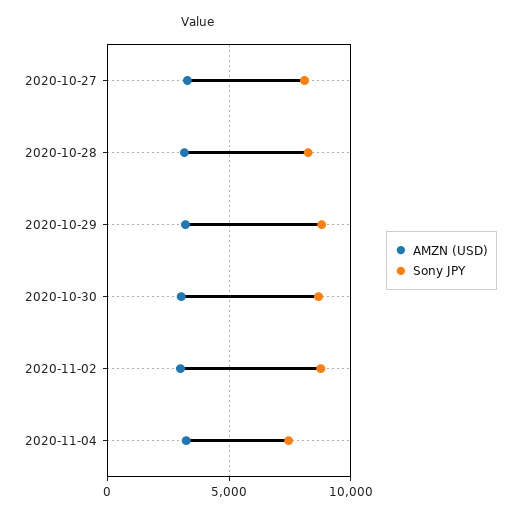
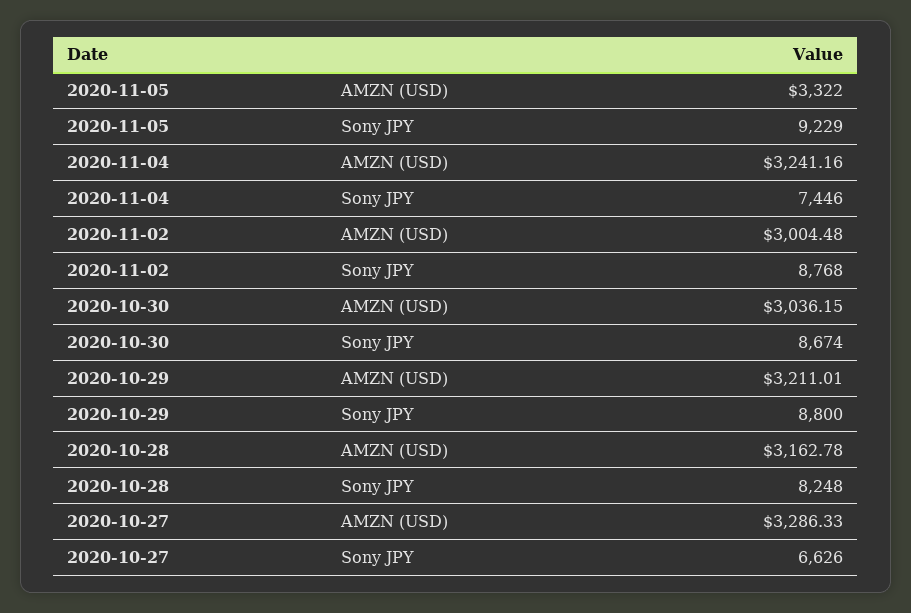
Sony JPY, 2020-10-27: 8000 -> 6626
AMZN (USD), 2020-11-05: none -> 3322
Sony JPY, 2020-11-05: none -> 9229

